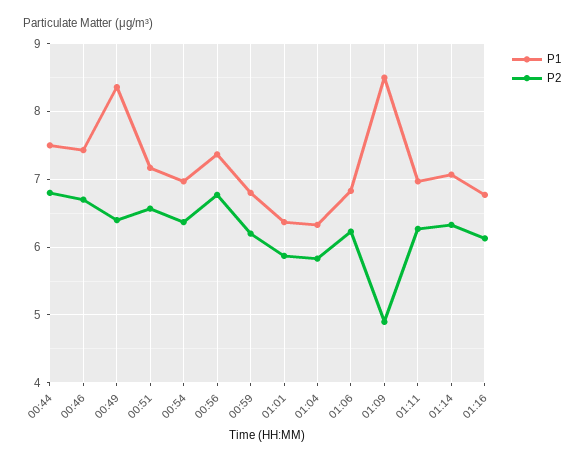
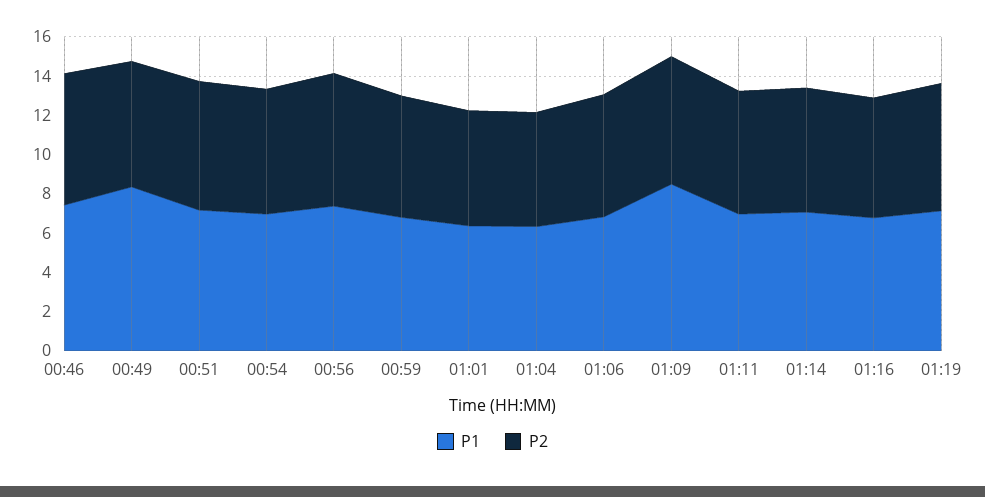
P1, 00:44: 7.5 -> none
P2, 00:44: 6.8 -> none
P2, 01:09: 4.9 -> 6.5
P1, 01:19: none -> 7
P2, 01:19: none -> 6.5

